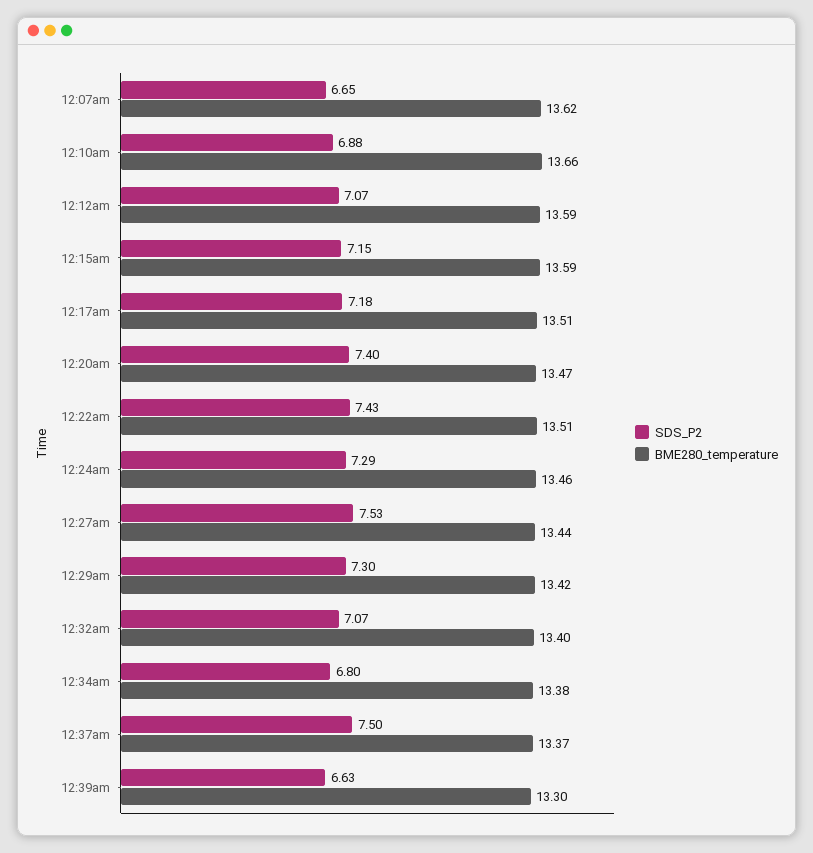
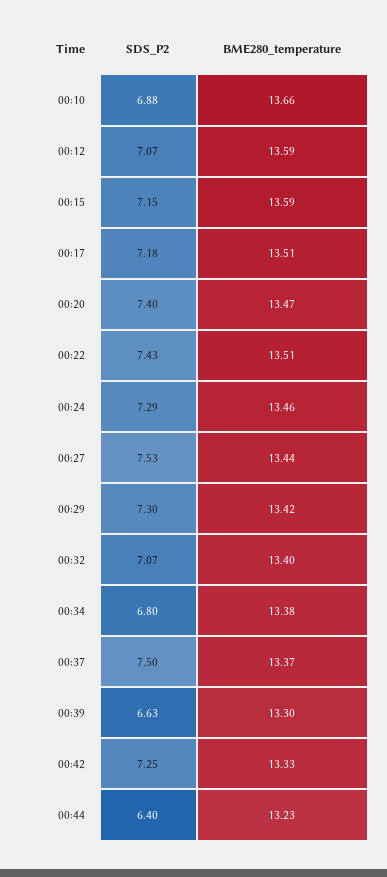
SDS_P2, 12:07am: 6.65 -> none
BME280_temperature, 12:07am: 13.62 -> none
SDS_P2, 00:42: none -> 7.25
BME280_temperature, 00:42: none -> 13.33
SDS_P2, 00:44: none -> 6.4
BME280_temperature, 00:44: none -> 13.23

